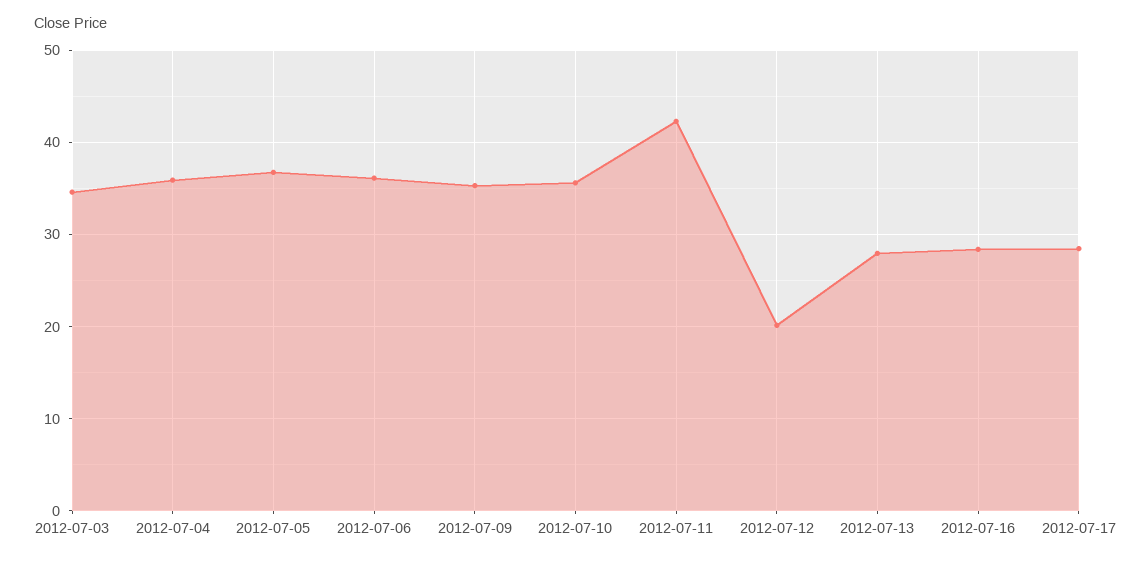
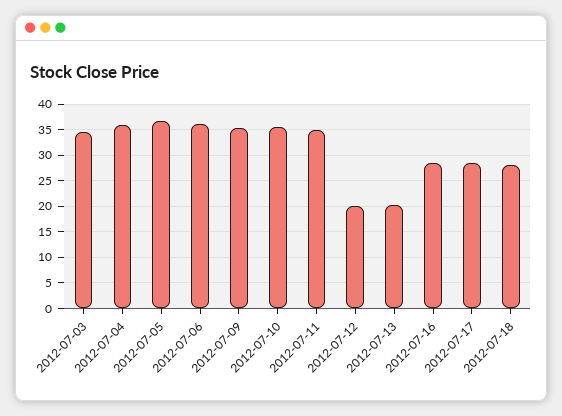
2012-07-11: 42 -> 35
2012-07-13: 28 -> 20
2012-07-18: none -> 27.5

